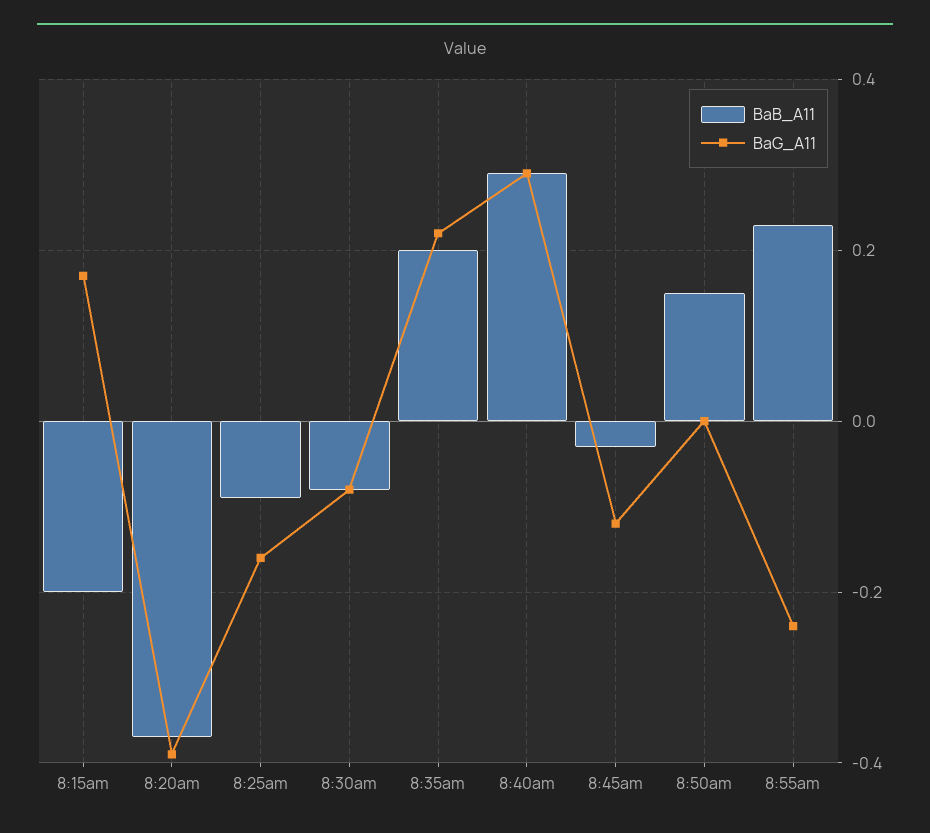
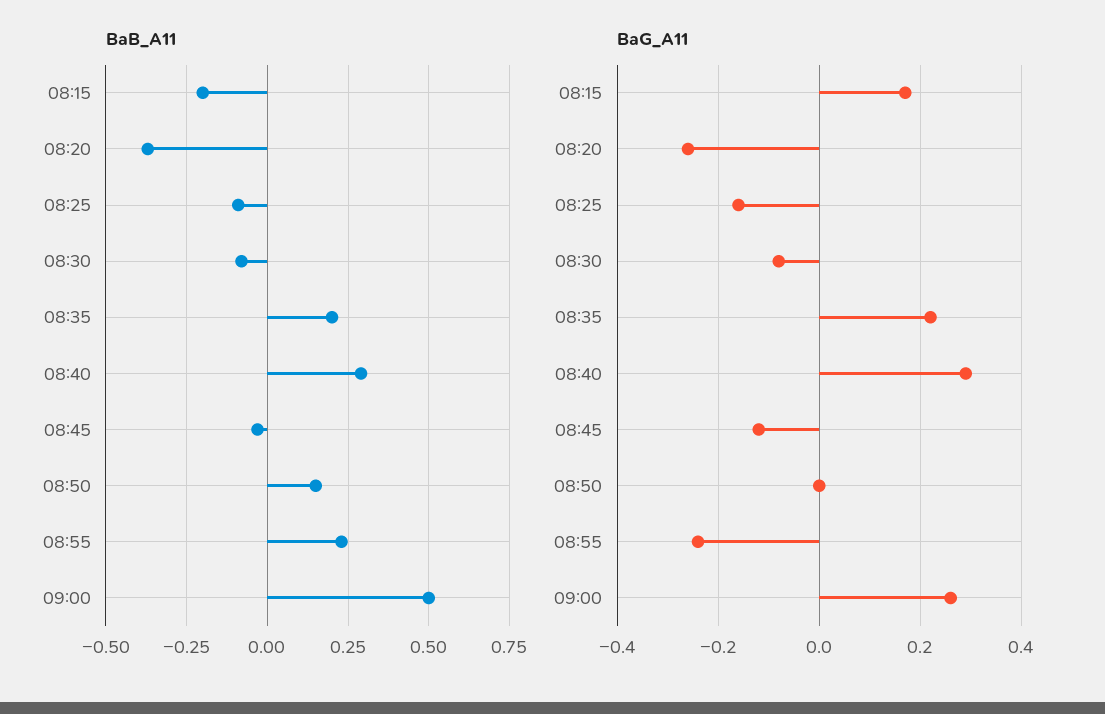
BaG_A11, 8:20am: -0.4 -> -0.25
BaB_A11, 09:00: none -> 0.5
BaG_A11, 09:00: none -> 0.25

